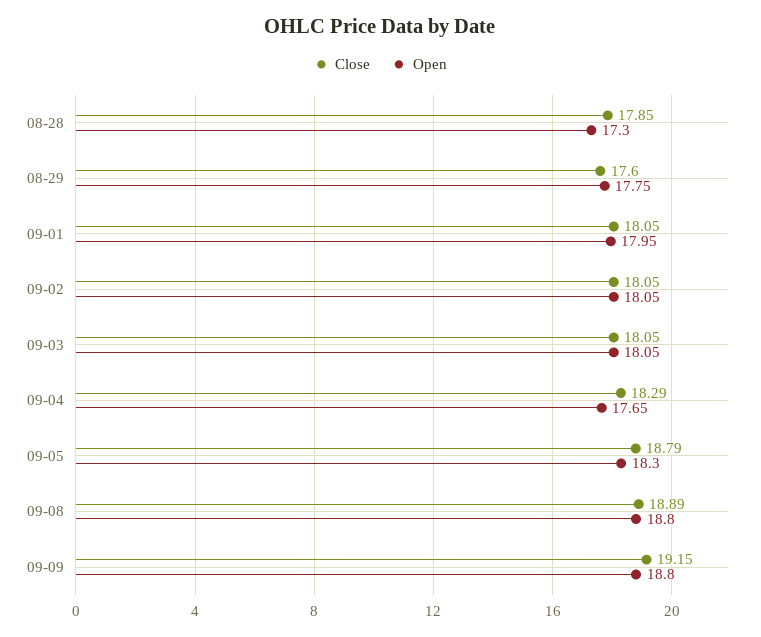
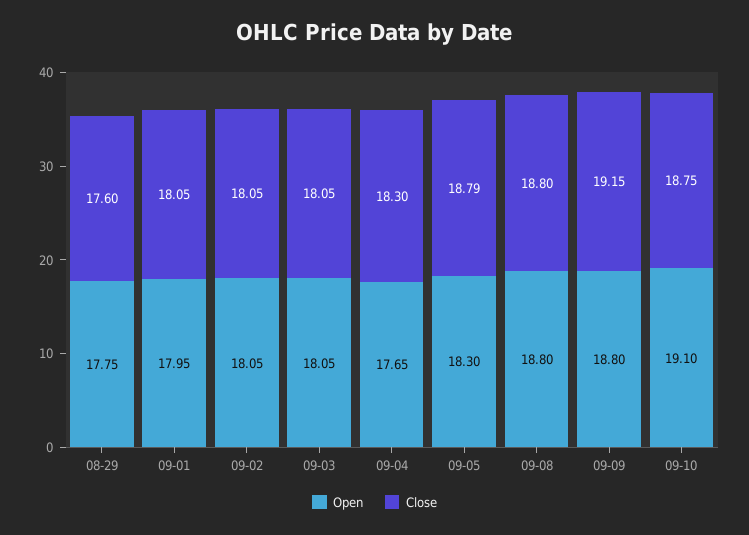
Close, 08-28: 17.85 -> none
Open, 08-28: 17.3 -> none
Close, 09-04: 18.29 -> 18.3
Close, 09-08: 18.89 -> 18.8
Open, 09-10: none -> 19.1
Close, 09-10: none -> 18.75

